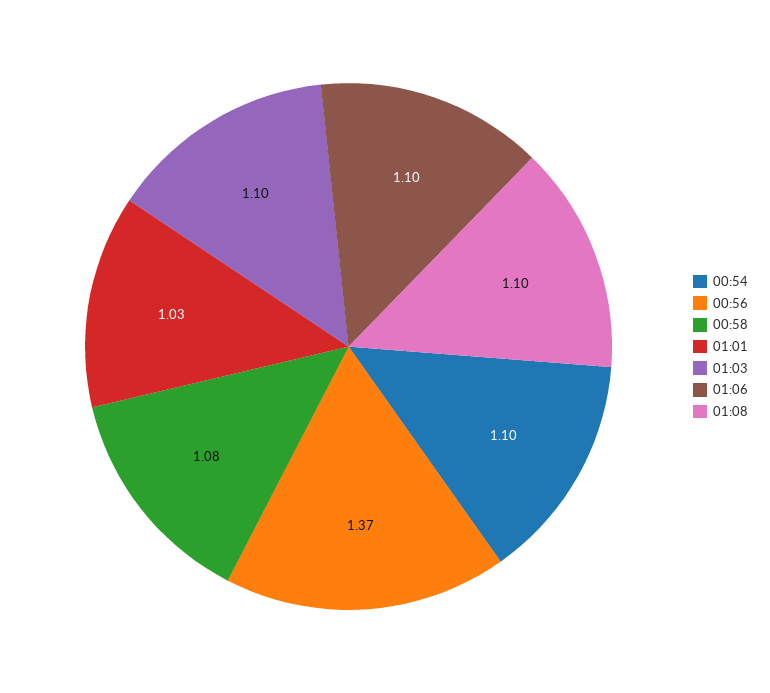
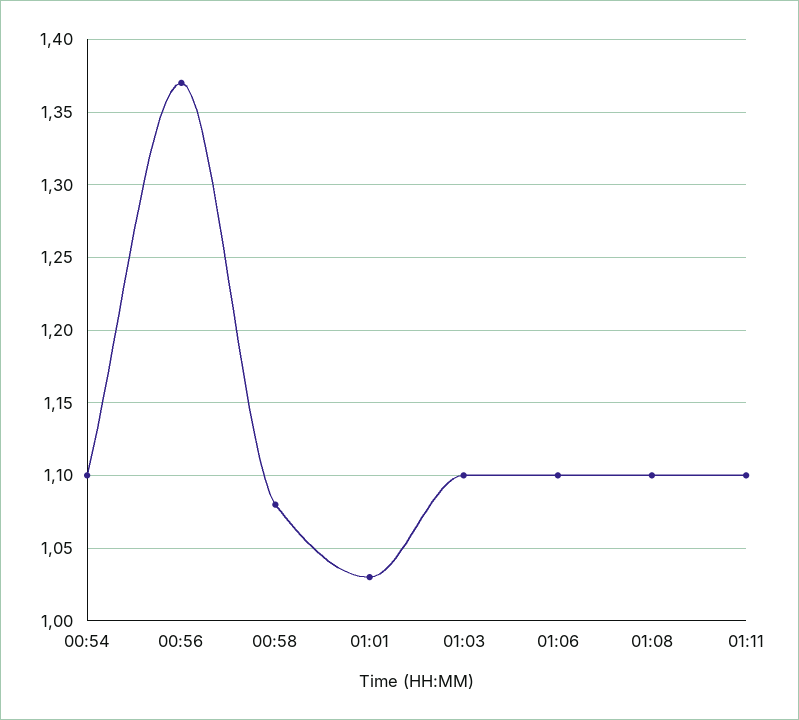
01:11: none -> 1.1

